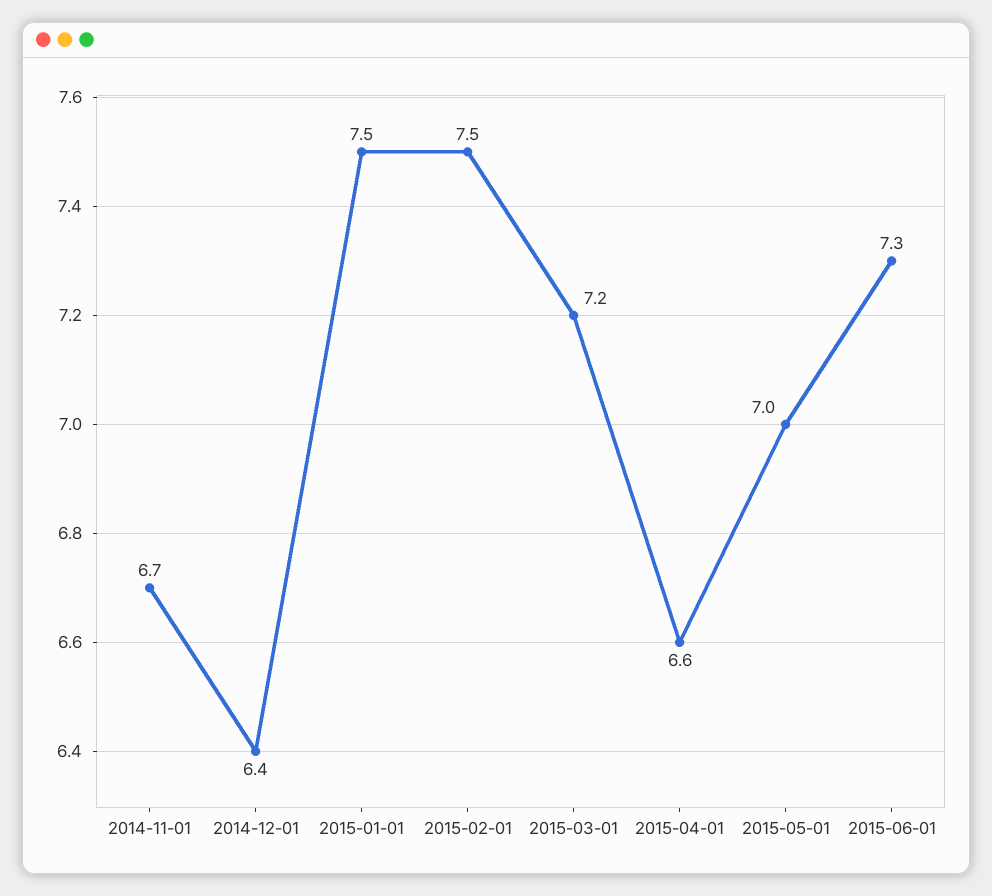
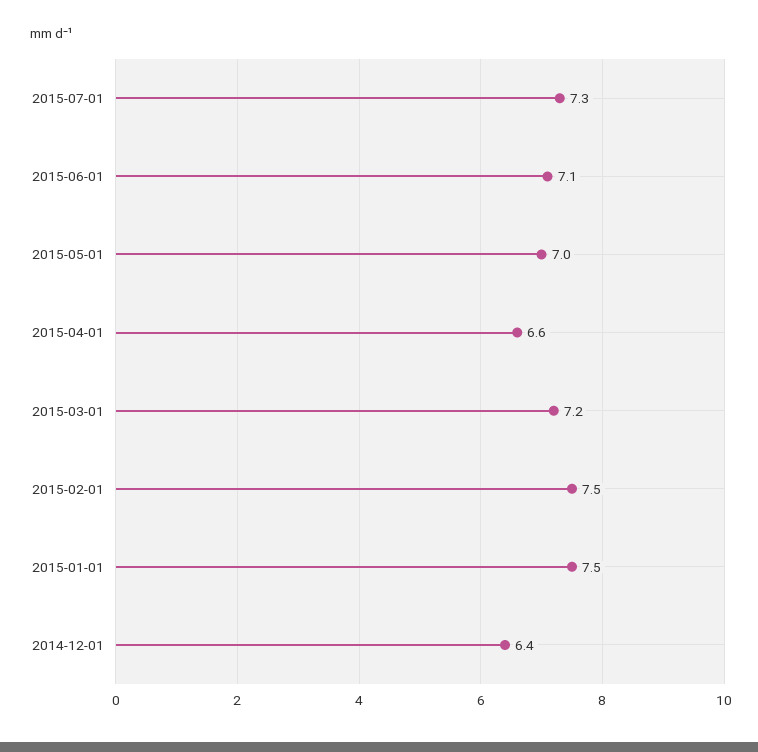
2014-11-01: 6.7 -> none
2015-06-01: 7.3 -> 7.1
2015-07-01: none -> 7.3

